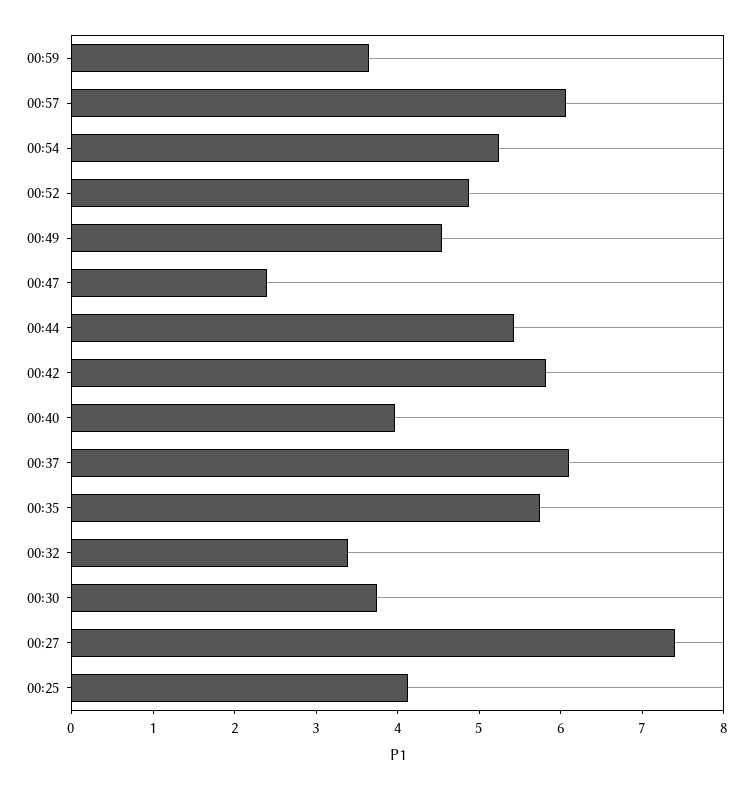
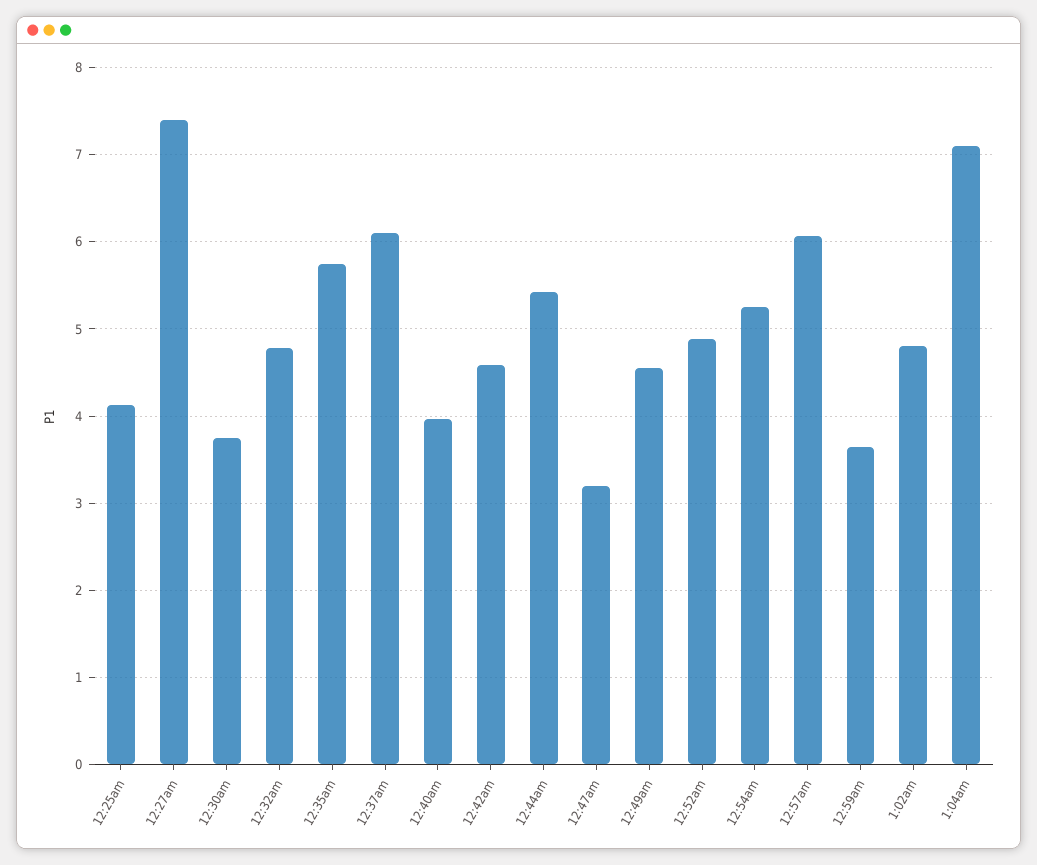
00:47: 2.4 -> 3.2
00:42: 5.8 -> 4.6
00:32: 3.4 -> 4.8
1:02am: none -> 4.8
1:04am: none -> 7.1

